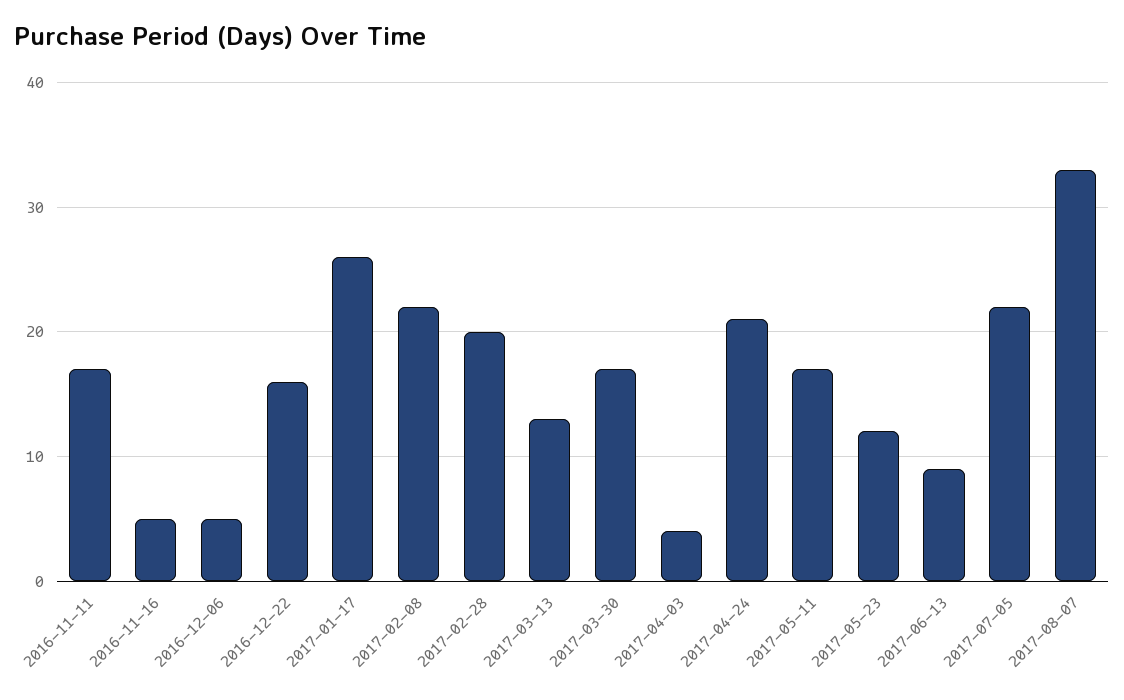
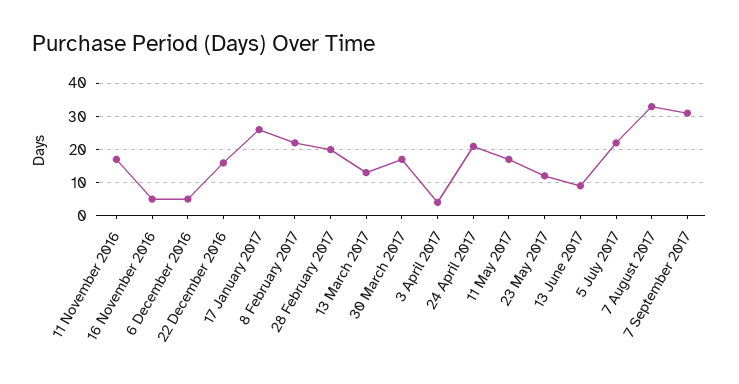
7 September 2017: none -> 30

